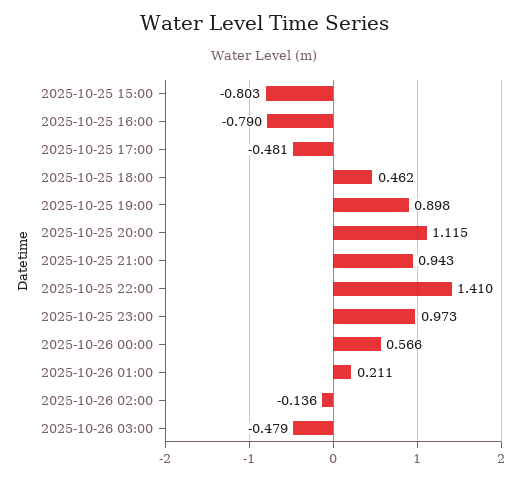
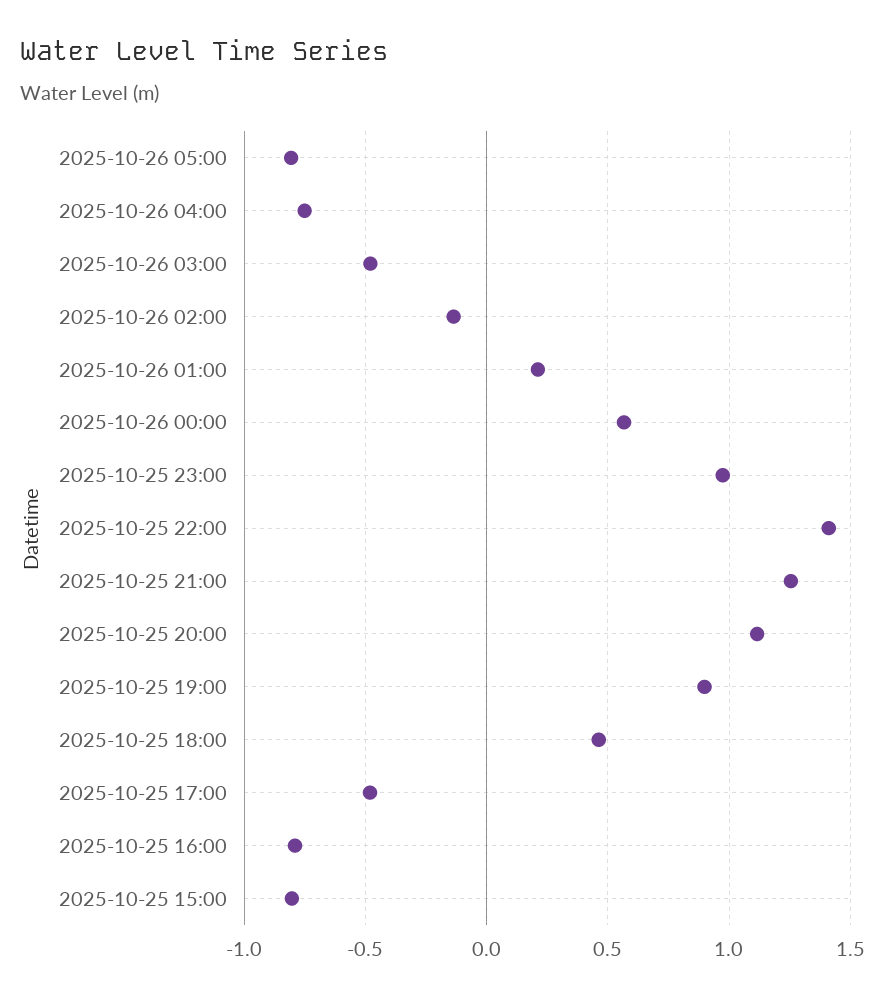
2025-10-25 21:00: 0.943 -> 1.25
2025-10-26 05:00: none -> -0.8
2025-10-26 04:00: none -> -0.75

